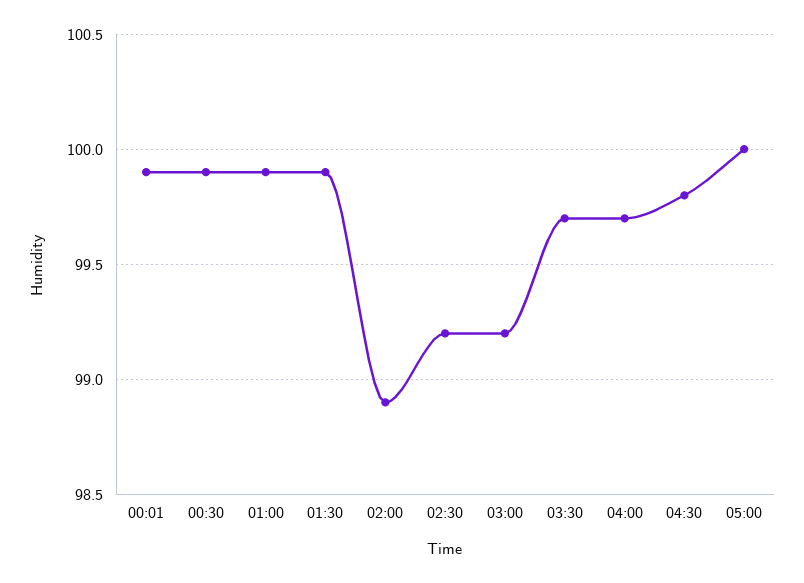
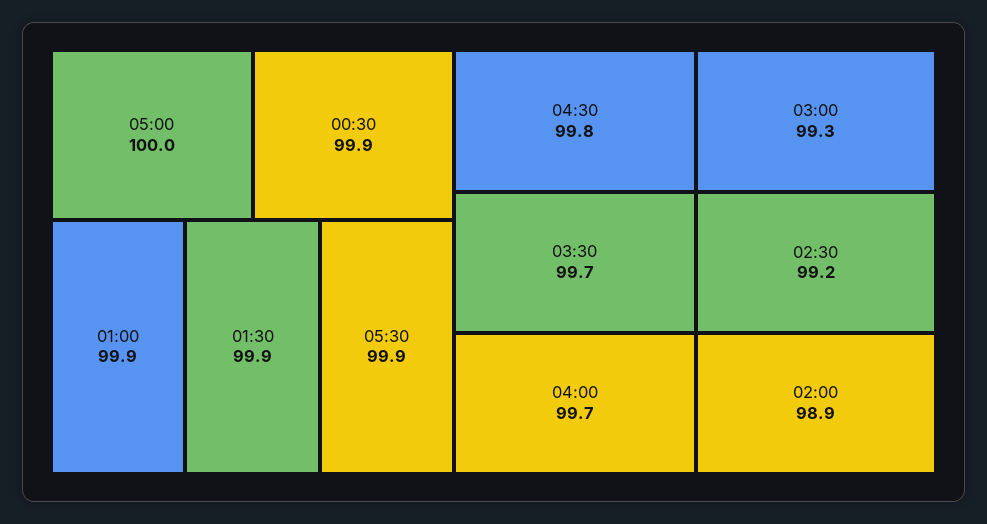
00:01: 99.9 -> none
03:00: 99.2 -> 99.3
05:30: none -> 99.9

